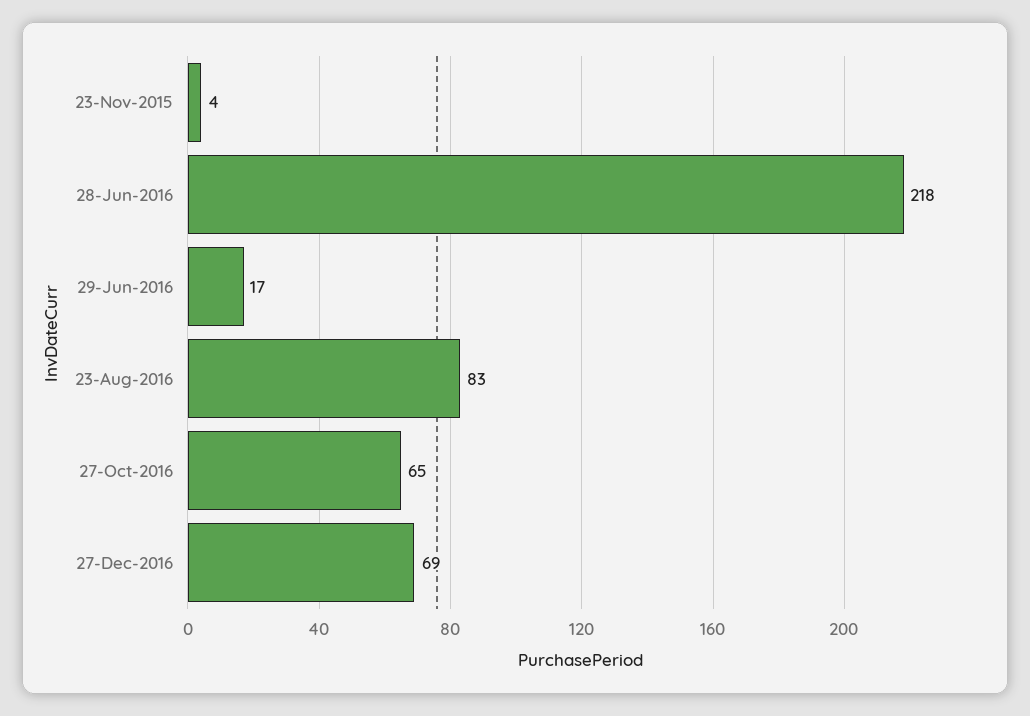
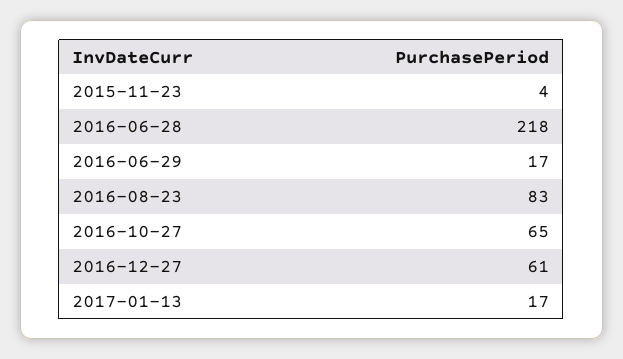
27-Dec-2016: 69 -> 61
2017-01-13: none -> 17

